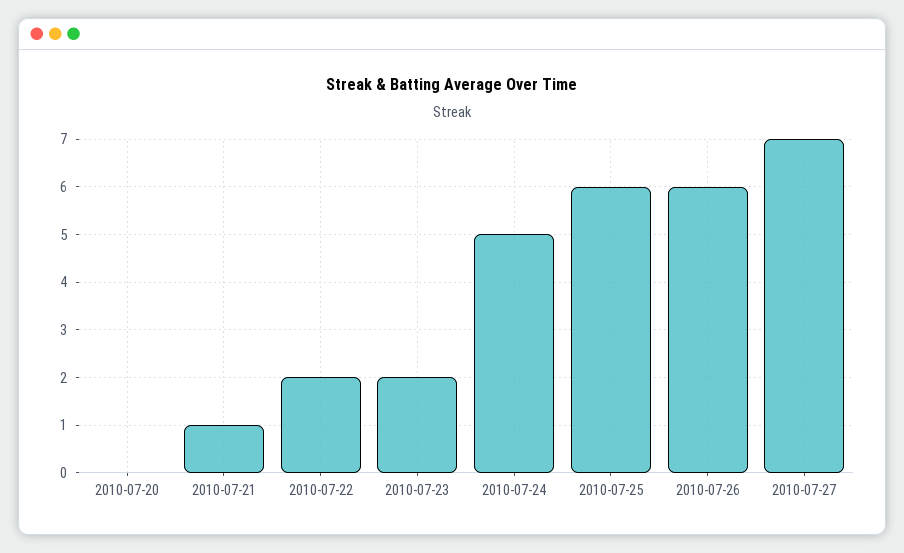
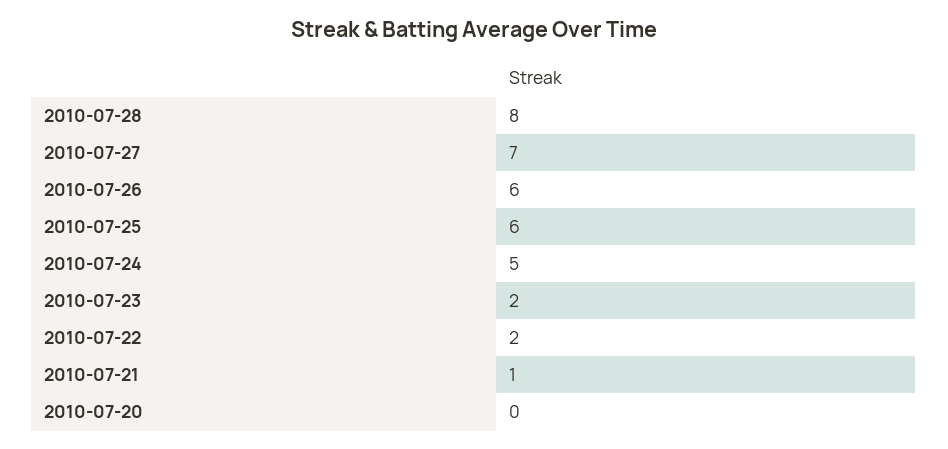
2010-07-28: none -> 8

